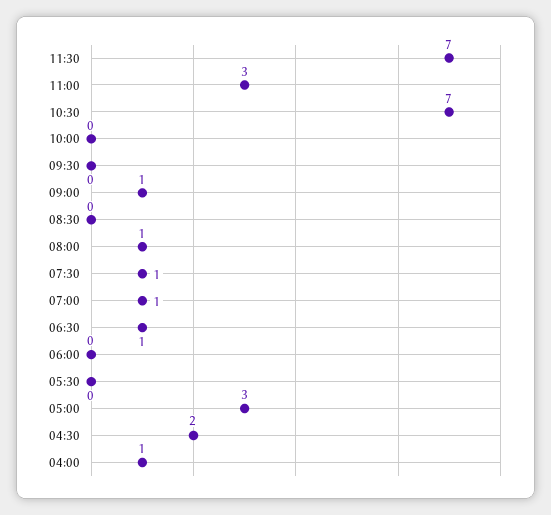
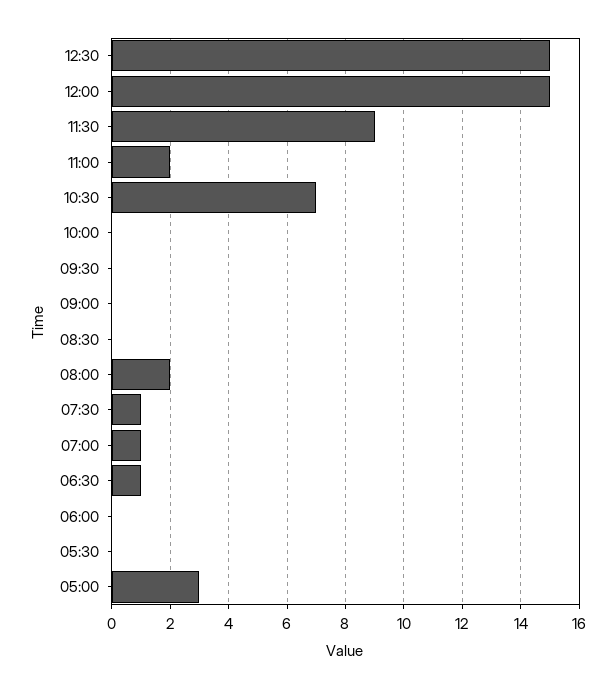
11:30: 7 -> 9
11:00: 3 -> 2
09:00: 1 -> 0
08:00: 1 -> 2
04:30: 2 -> none
04:00: 1 -> none
12:30: none -> 15
12:00: none -> 15

